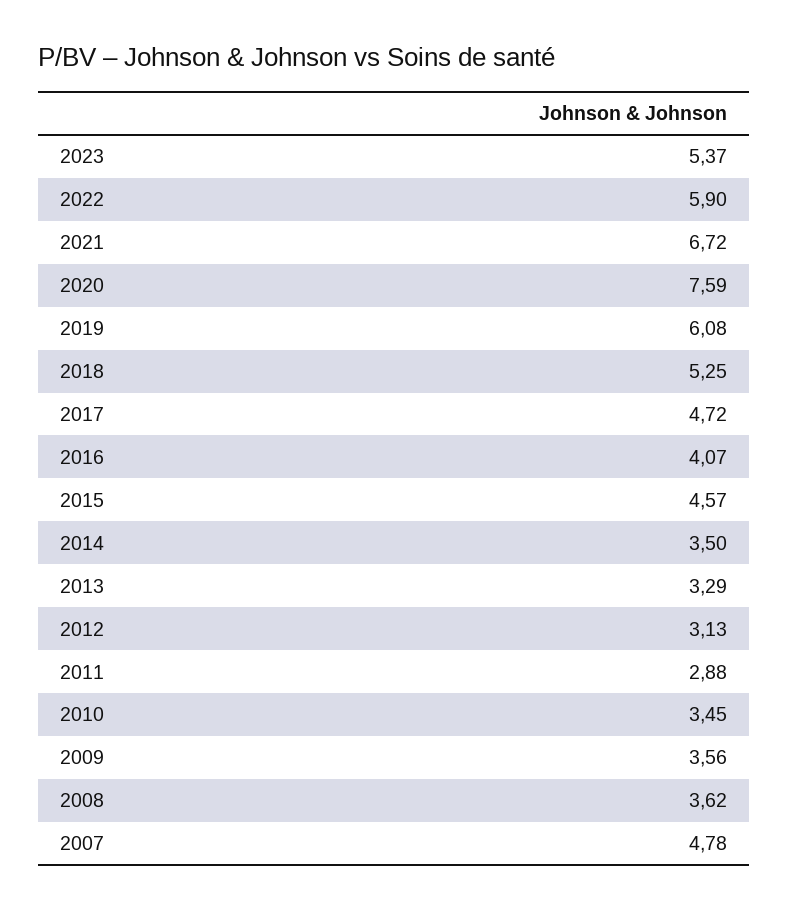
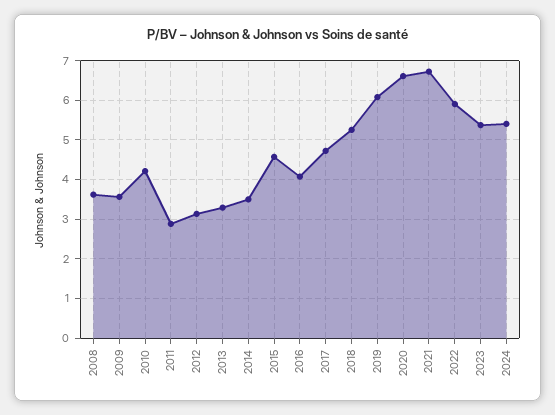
2020: 7.59 -> 6.6
2010: 3.45 -> 4.2
2007: 4.78 -> none
2024: none -> 5.4

